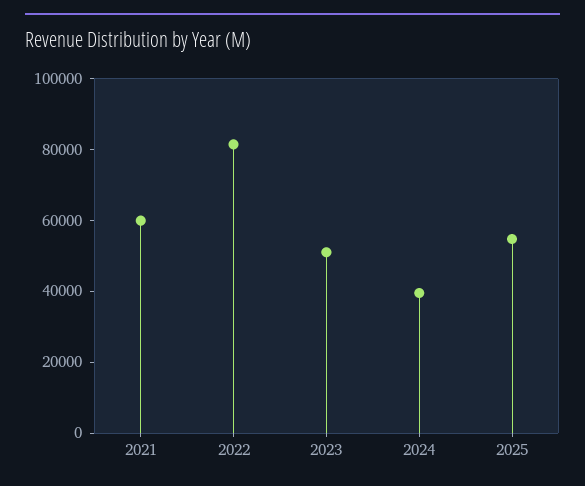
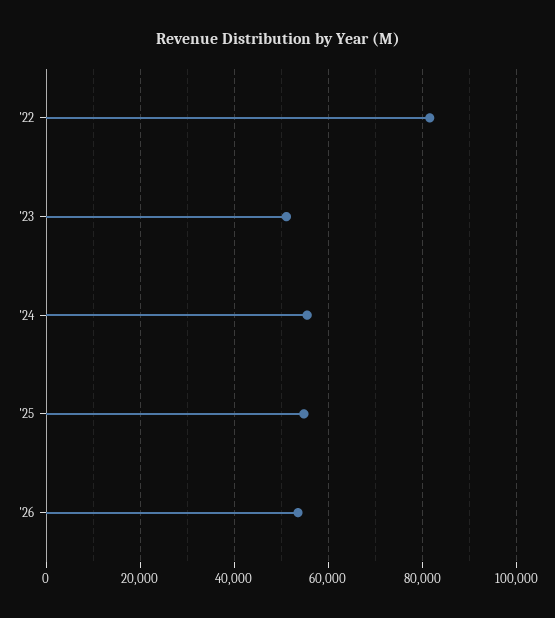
2021: 60000 -> none
2024: 40000 -> 56000
'26: none -> 54000

